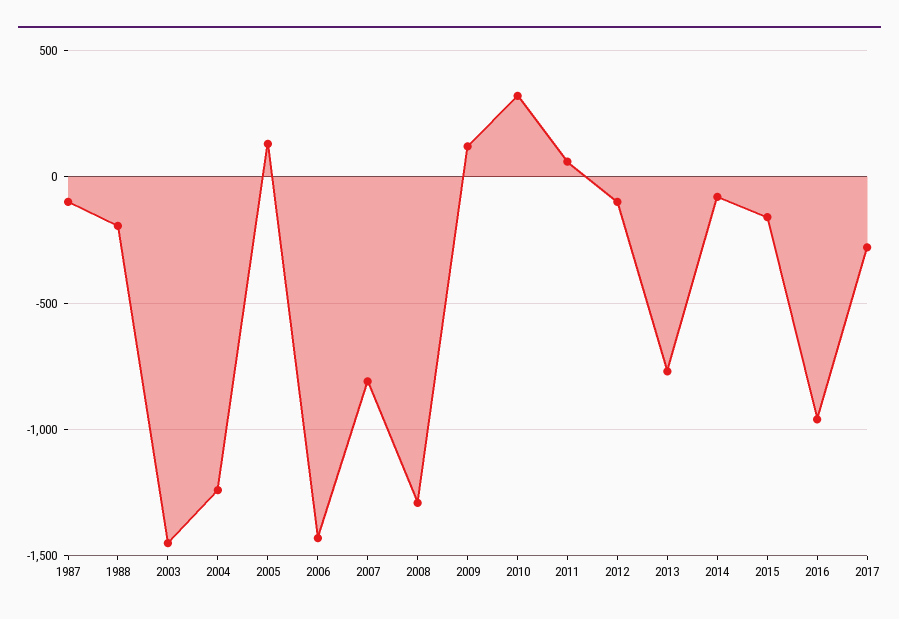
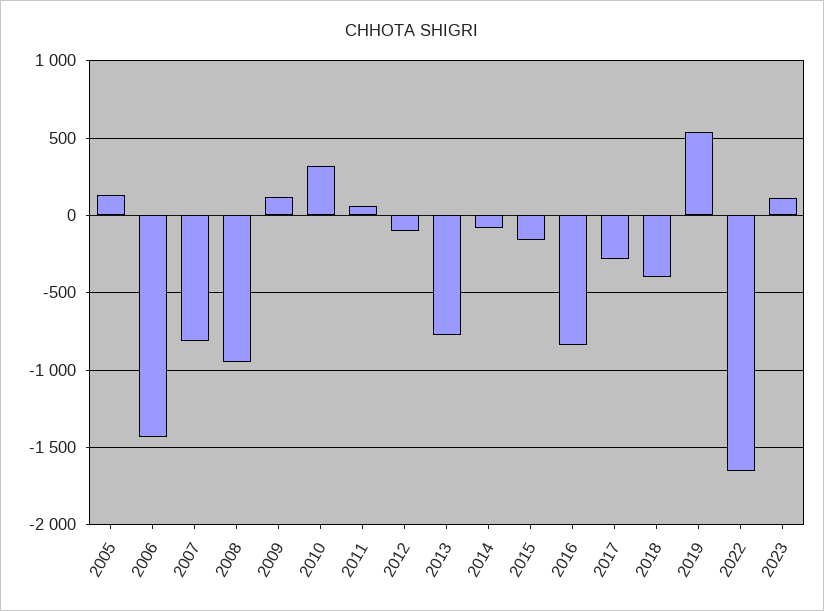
1987: -100 -> none
1988: -200 -> none
2003: -1450 -> none
2004: -1250 -> none
2008: -1300 -> -950
2016: -950 -> -850
2018: none -> -400
2019: none -> 550
2022: none -> -1650
2023: none -> 100

